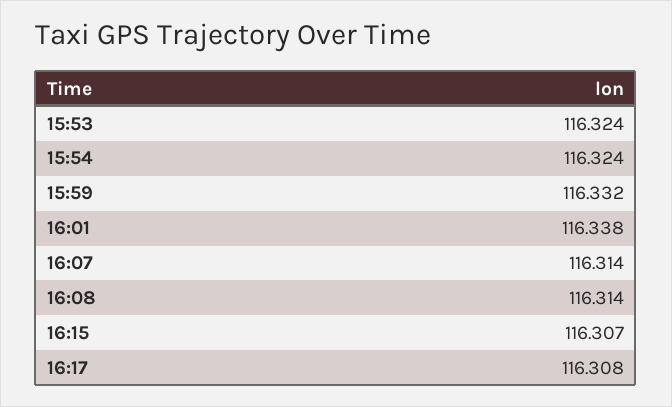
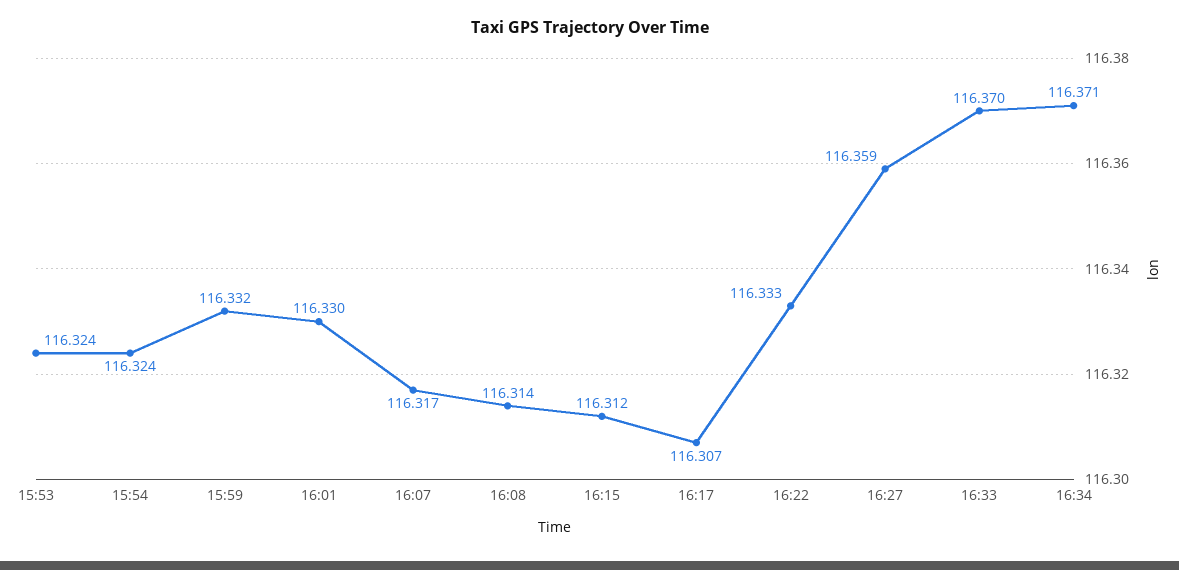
16:01: 116.338 -> 116.33
16:07: 116.314 -> 116.317
16:15: 116.307 -> 116.312
16:17: 116.308 -> 116.307
16:22: none -> 116.333
16:27: none -> 116.359
16:33: none -> 116.37
16:34: none -> 116.371

